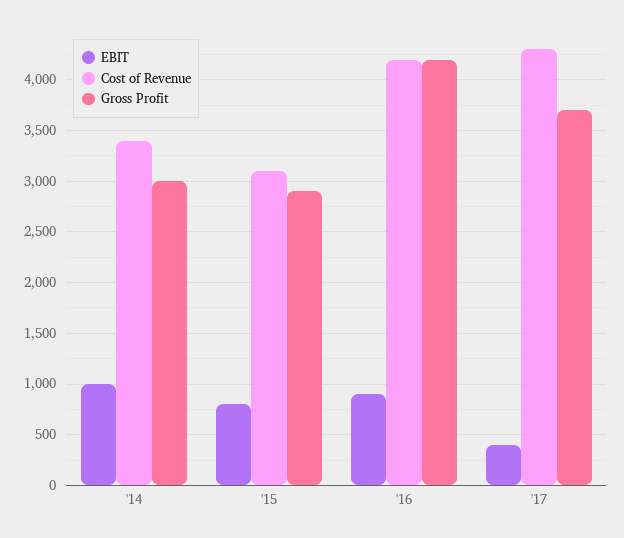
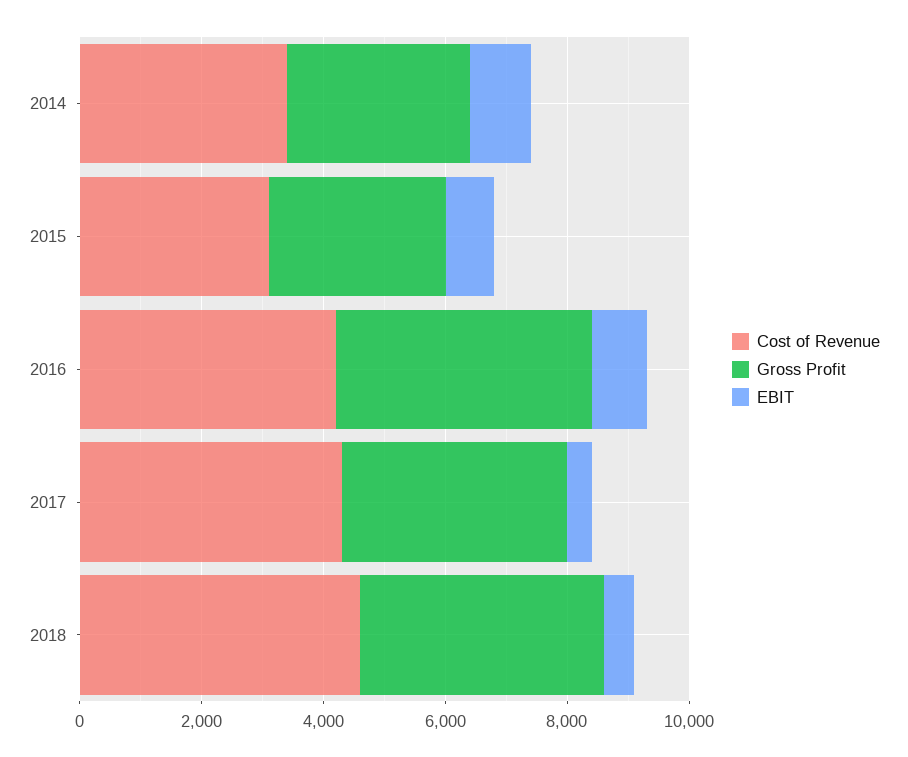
Cost of Revenue, 2018: none -> 4500
Gross Profit, 2018: none -> 4000
EBIT, 2018: none -> 500

